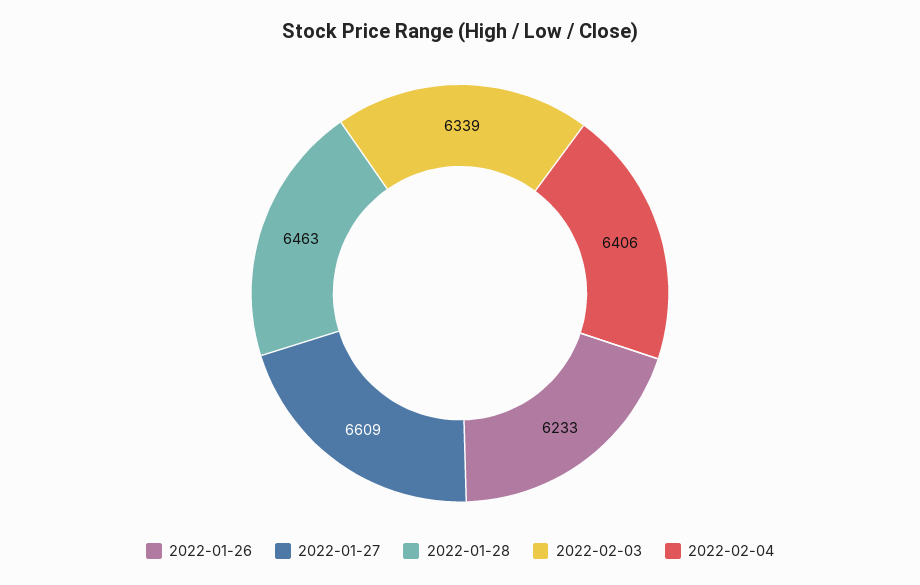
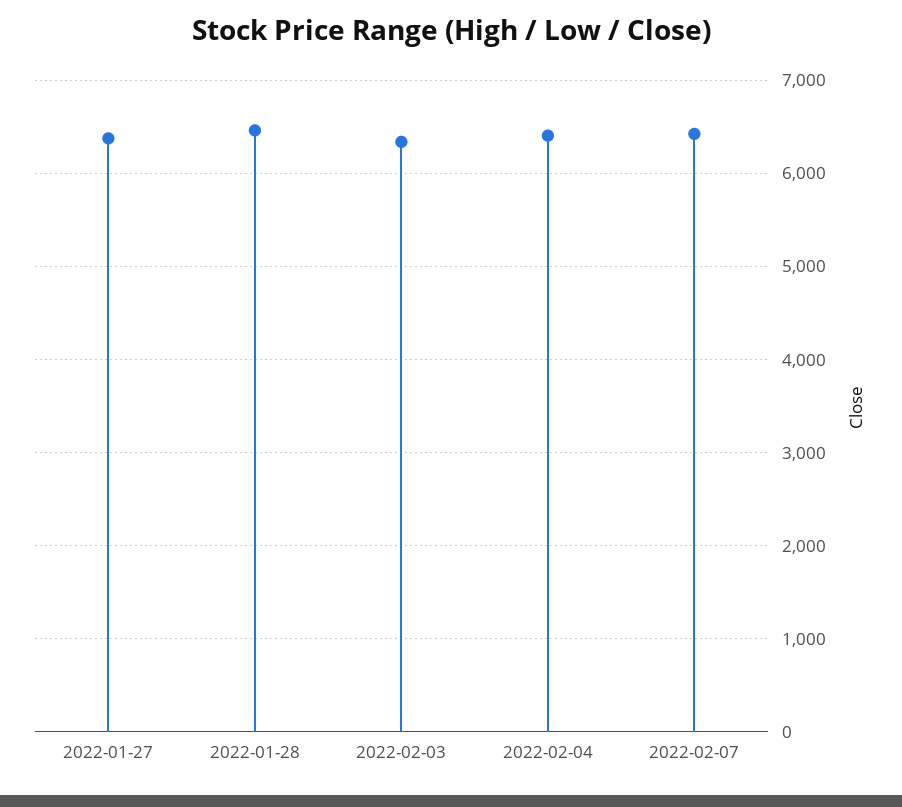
2022-01-26: 6233 -> none
2022-01-27: 6609 -> 6400
2022-02-07: none -> 6400

